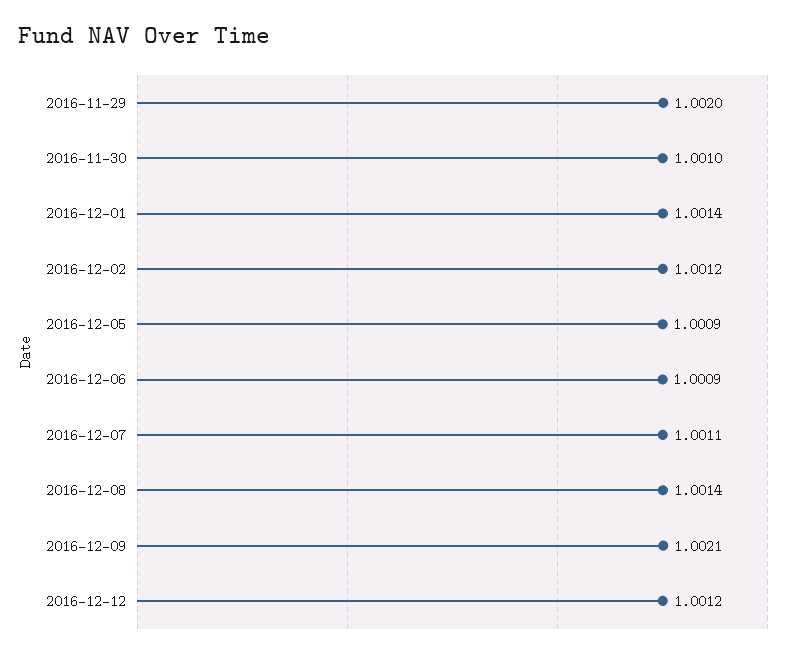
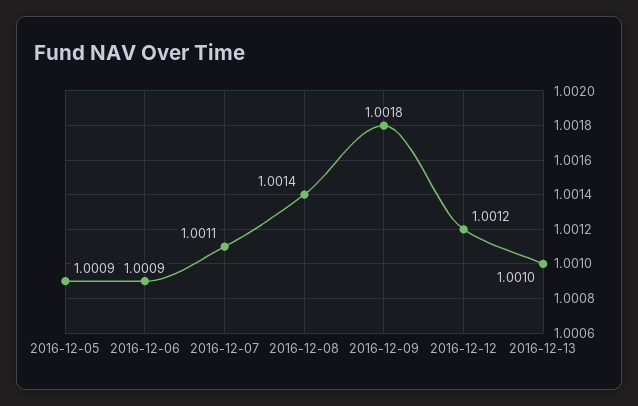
2016-11-29: 1.002 -> none
2016-11-30: 1.001 -> none
2016-12-01: 1.0014 -> none
2016-12-02: 1.0012 -> none
2016-12-09: 1.0021 -> 1.0018
2016-12-13: none -> 1.001

